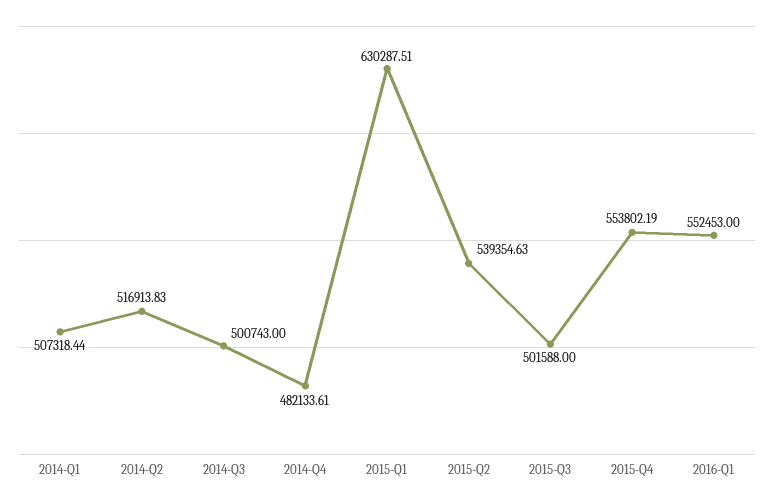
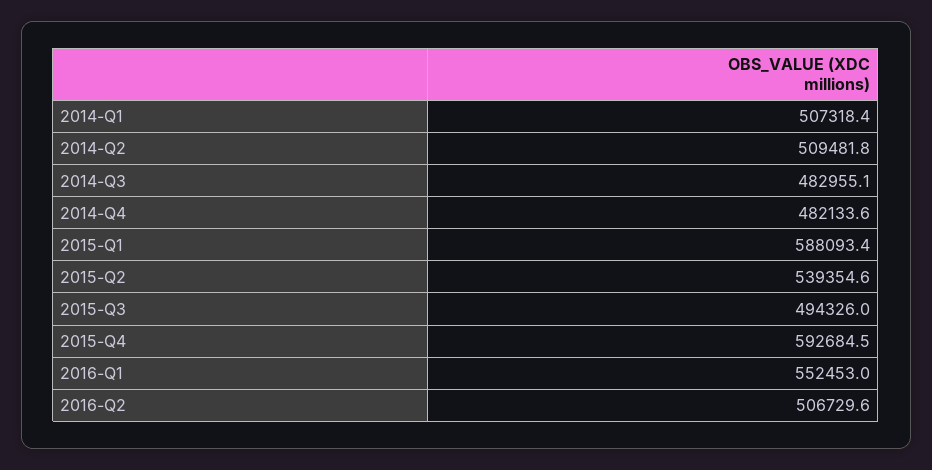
2014-Q2: 516913.83 -> 509481.8
2014-Q3: 500743 -> 482955.1
2015-Q1: 630287.51 -> 588093.4
2015-Q3: 501588 -> 494326
2015-Q4: 553802.19 -> 592684.5
2016-Q2: none -> 506729.6

